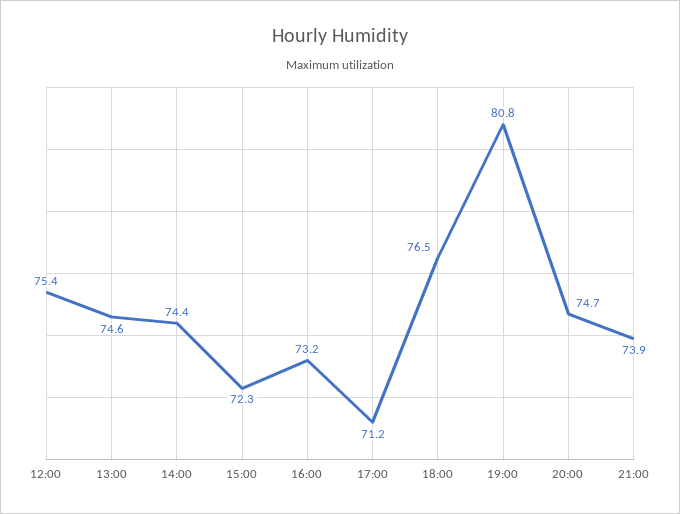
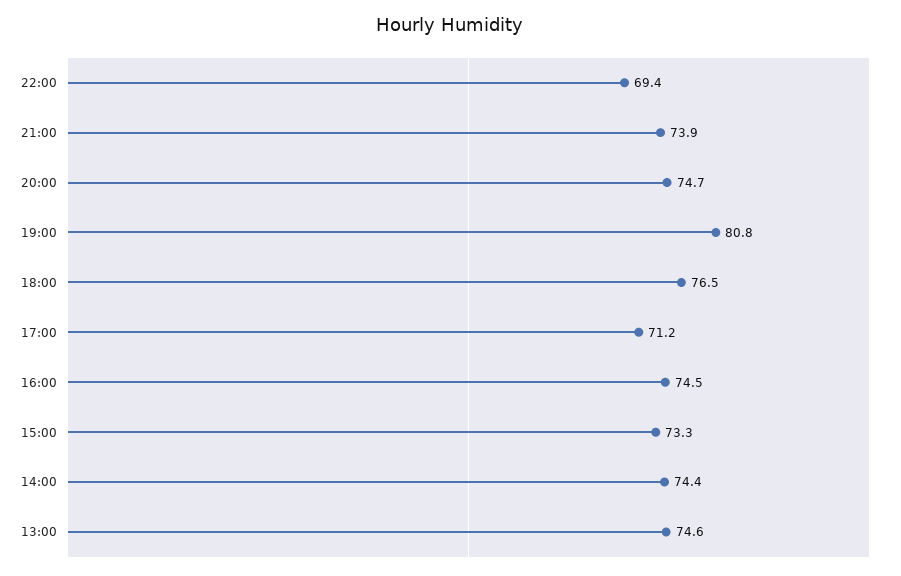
12:00: 75.4 -> none
15:00: 72.3 -> 73.3
16:00: 73.2 -> 74.5
22:00: none -> 69.4

